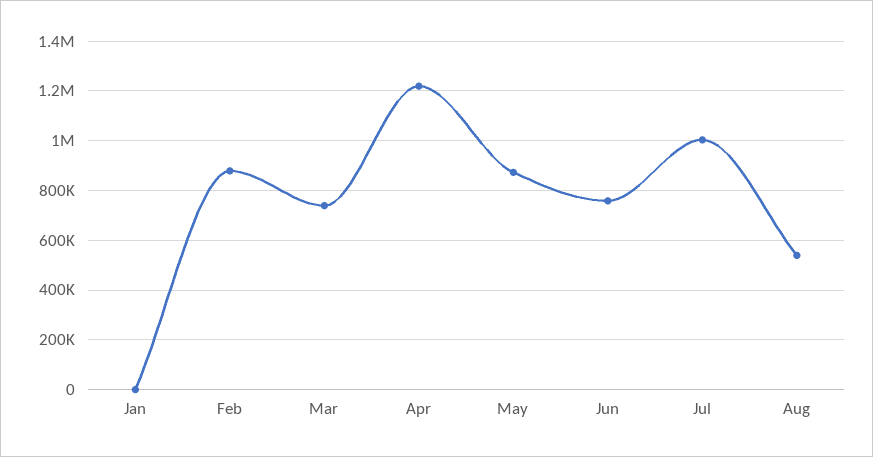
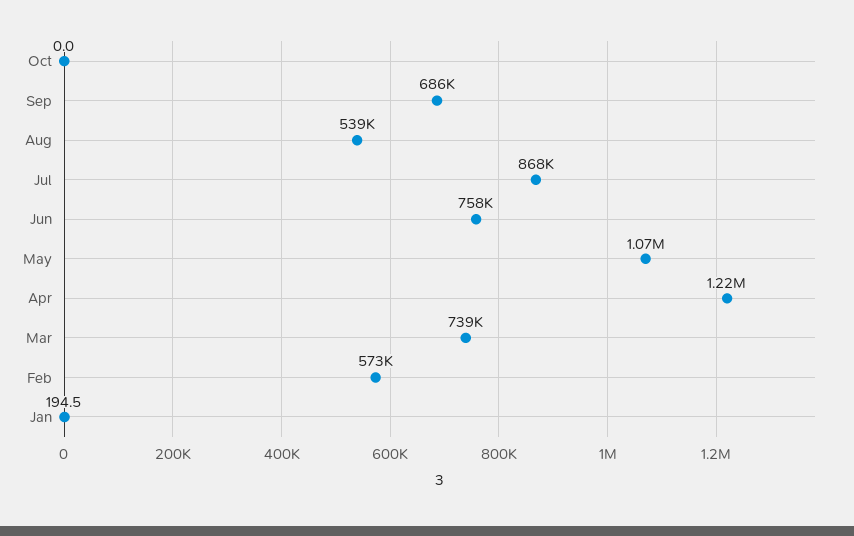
Feb: 875000 -> 573000
May: 875000 -> 1070000
Jul: 1000000 -> 868000
Oct: none -> 0
Sep: none -> 686000

